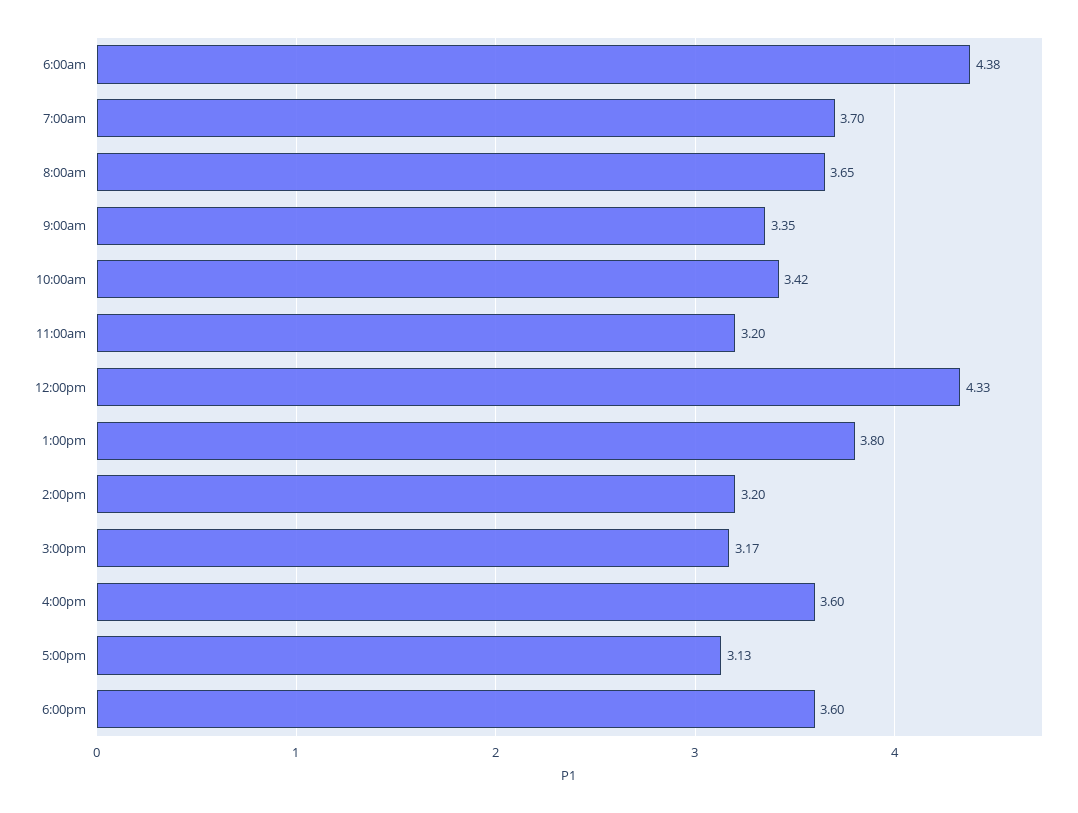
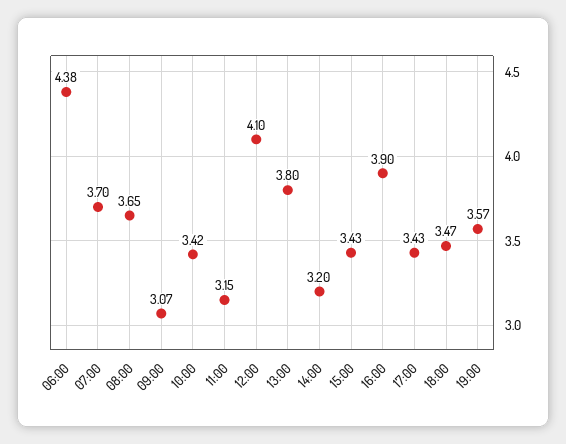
9:00am: 3.35 -> 3.07
11:00am: 3.2 -> 3.15
12:00pm: 4.33 -> 4.1
3:00pm: 3.17 -> 3.43
4:00pm: 3.6 -> 3.9
5:00pm: 3.13 -> 3.43
6:00pm: 3.6 -> 3.47
19:00: none -> 3.57

